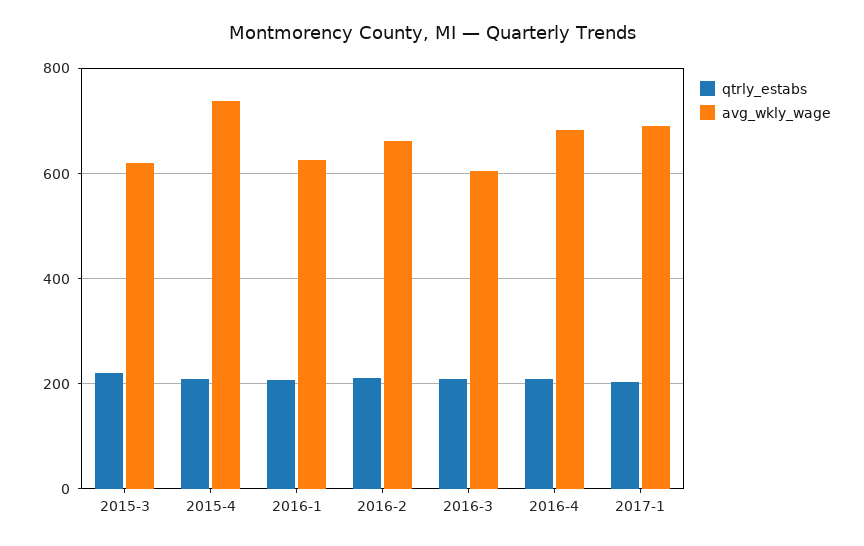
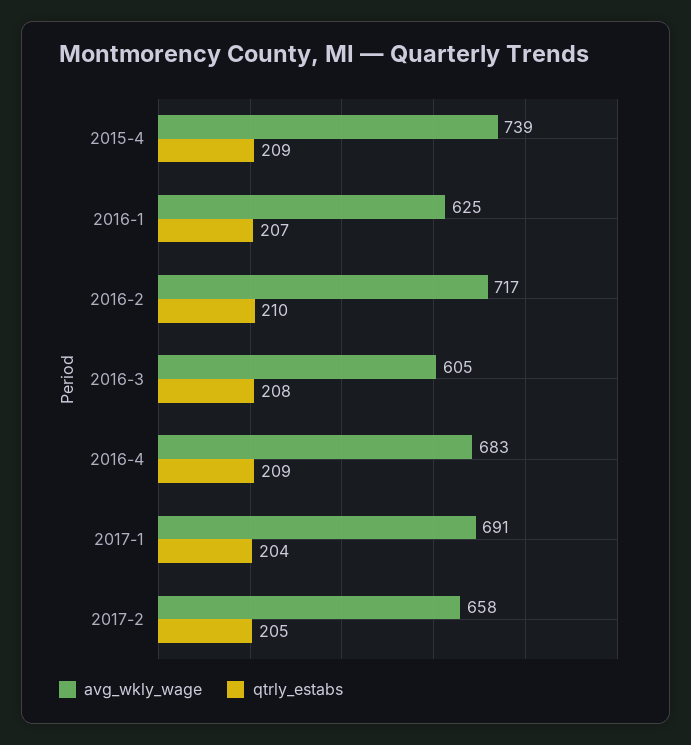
qtrly_estabs, 2015-3: 220 -> none
avg_wkly_wage, 2015-3: 620 -> none
avg_wkly_wage, 2016-2: 660 -> 717
avg_wkly_wage, 2017-2: none -> 658
qtrly_estabs, 2017-2: none -> 205

